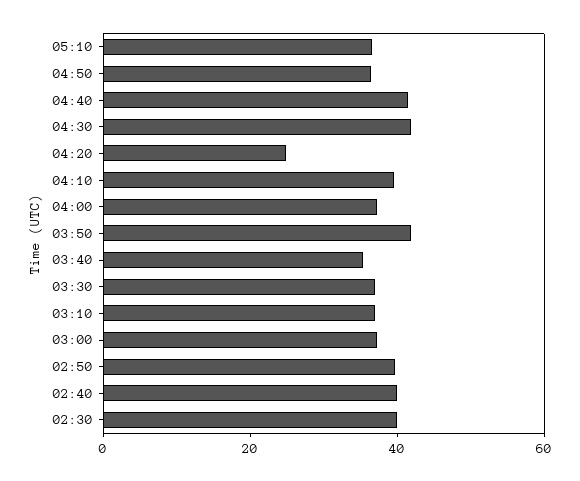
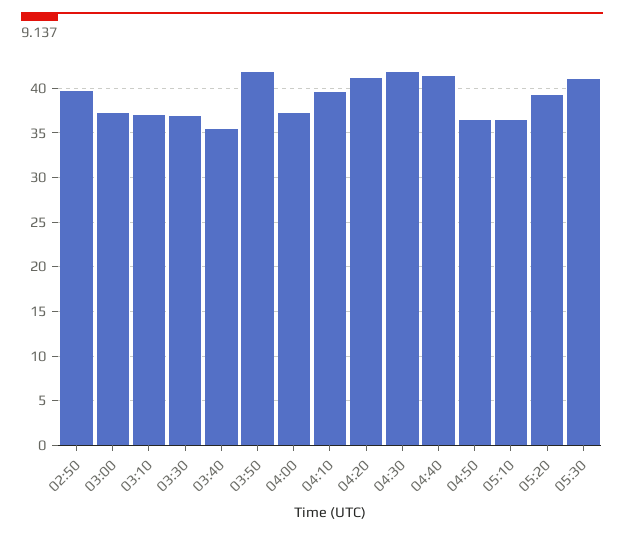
04:20: 25 -> 41
02:40: 40 -> none
02:30: 40 -> none
05:20: none -> 39
05:30: none -> 41

